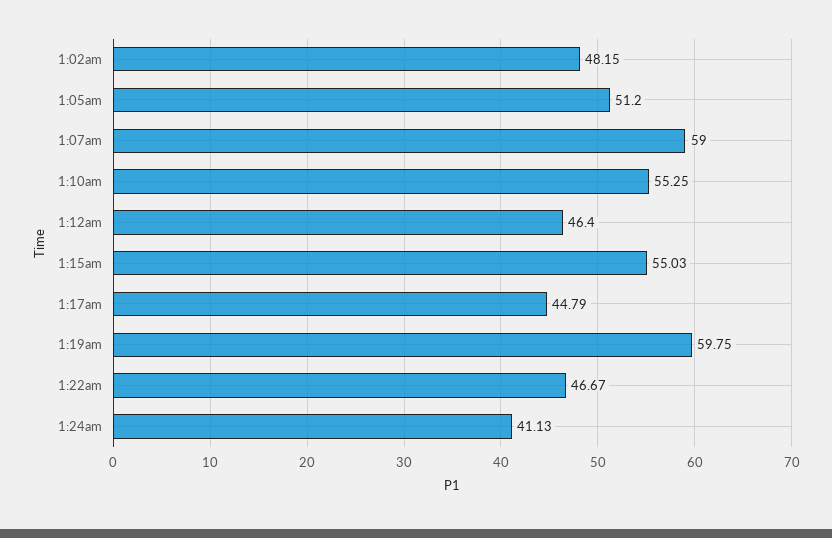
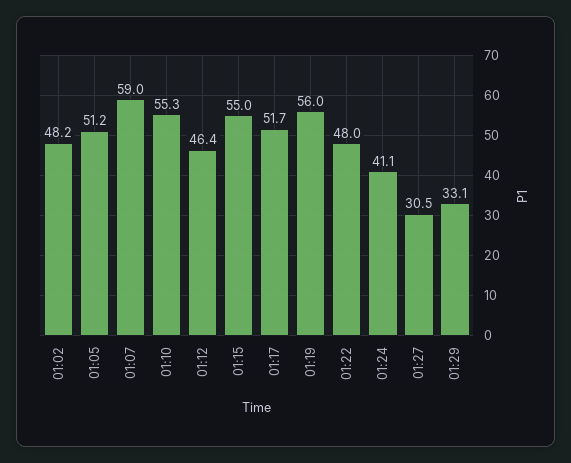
1:17am: 44.79 -> 51.7
1:19am: 59.75 -> 56
1:22am: 46.67 -> 48
01:27: none -> 30.5
01:29: none -> 33.1

